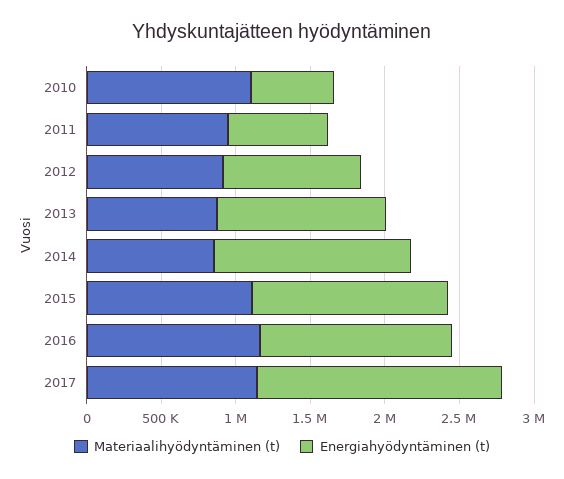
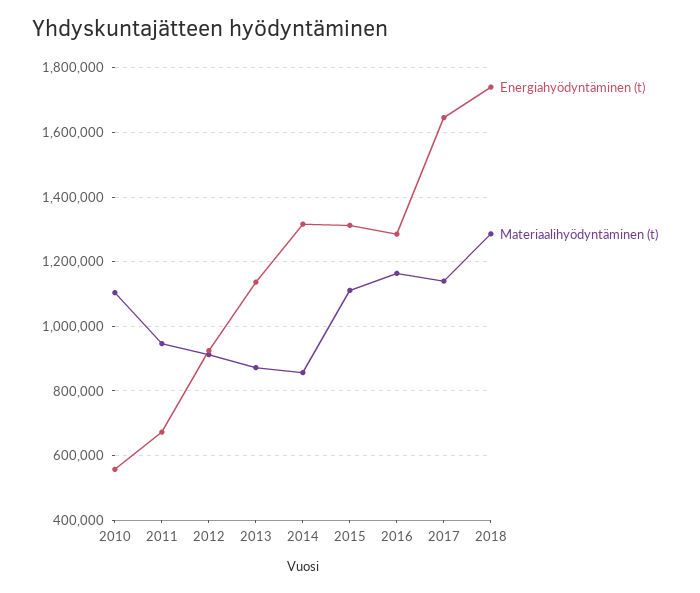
Energiahyödyntäminen (t), 2018: none -> 1740000
Materiaalihyödyntäminen (t), 2018: none -> 1280000

